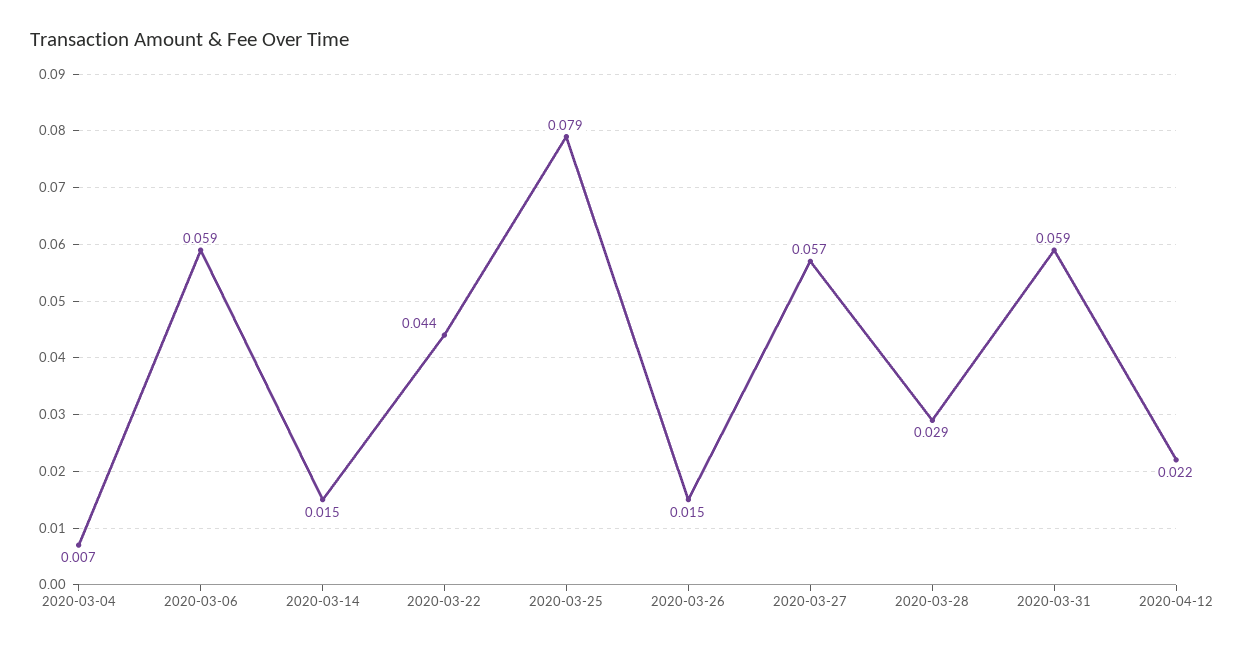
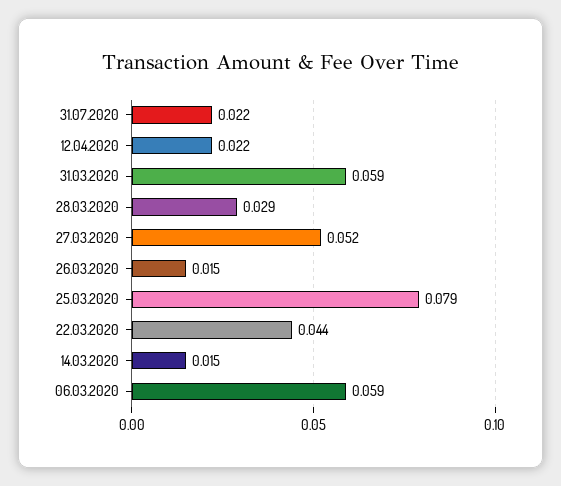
2020-03-04: 0.007 -> none
2020-03-27: 0.057 -> 0.052
31.07.2020: none -> 0.022

